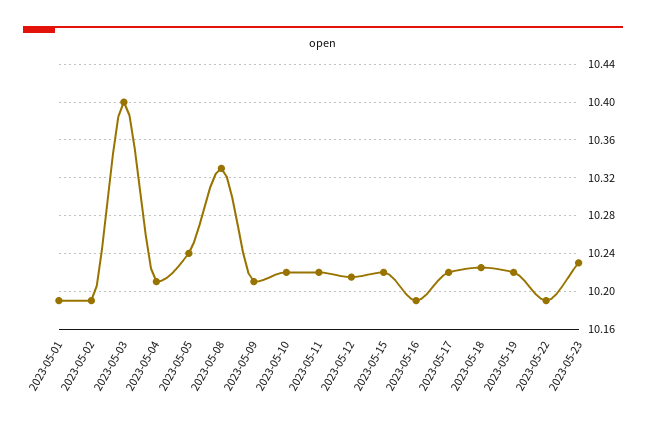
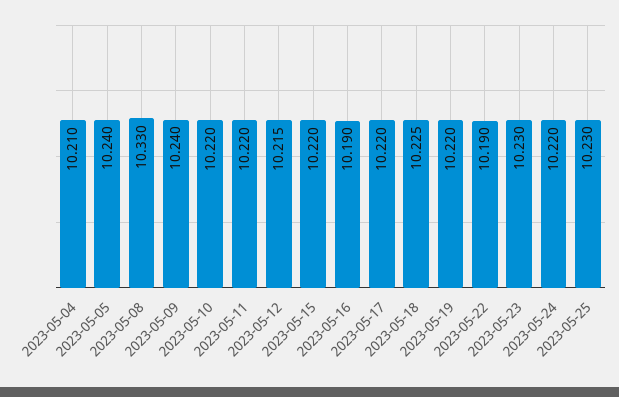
2023-05-01: 10.19 -> none
2023-05-02: 10.19 -> none
2023-05-03: 10.4 -> none
2023-05-09: 10.21 -> 10.24
2023-05-24: none -> 10.22
2023-05-25: none -> 10.23

